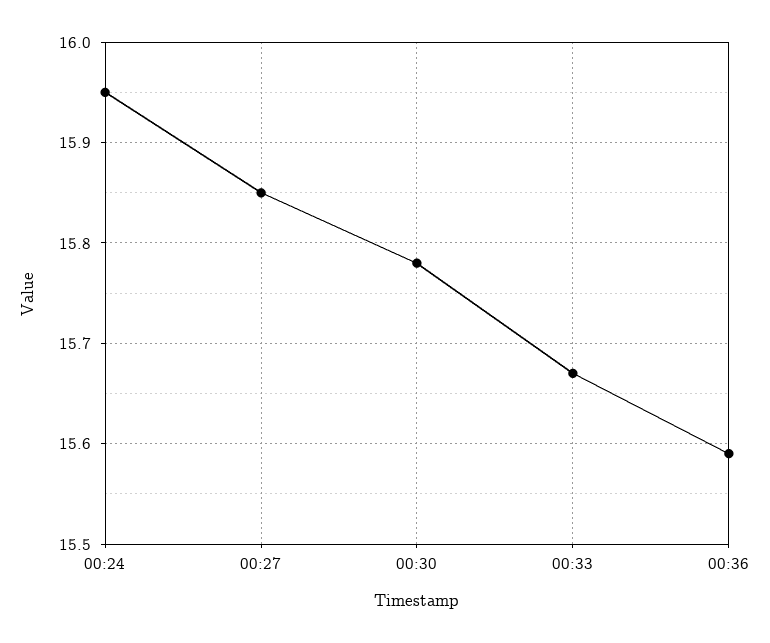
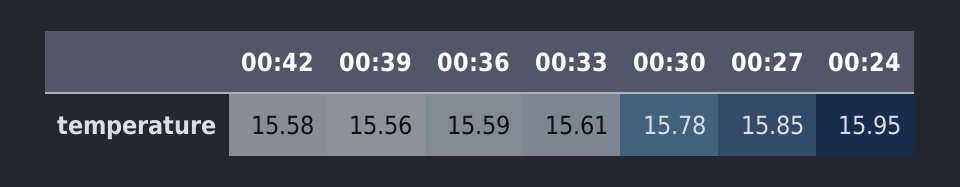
00:33: 15.67 -> 15.61
00:42: none -> 15.58
00:39: none -> 15.56

